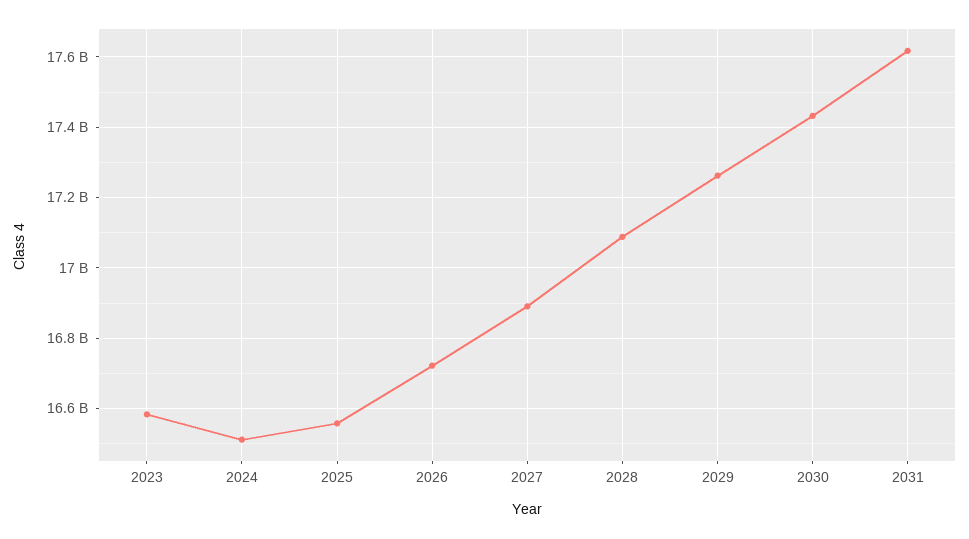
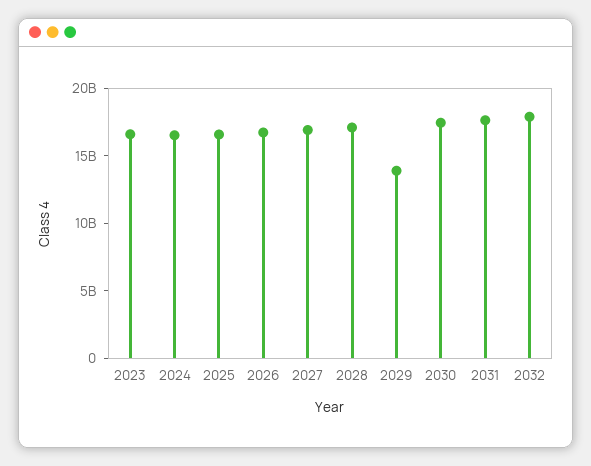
2029: 17260000000 -> 14000000000
2032: none -> 18000000000

